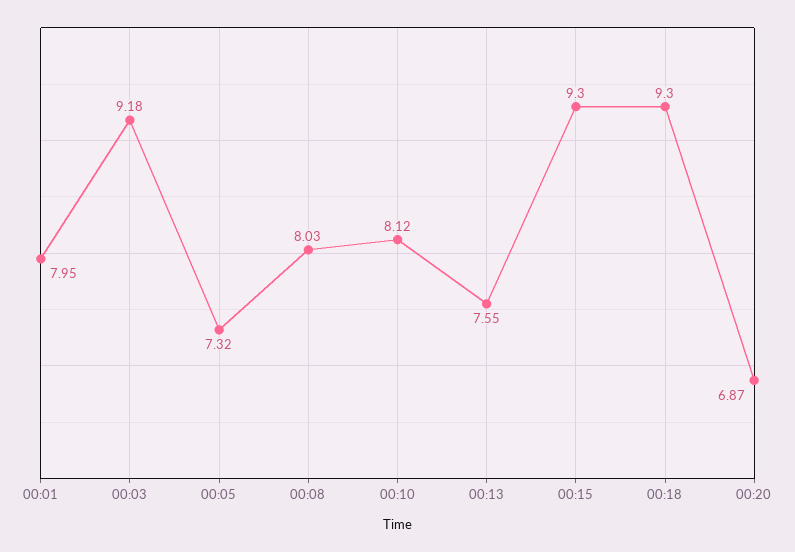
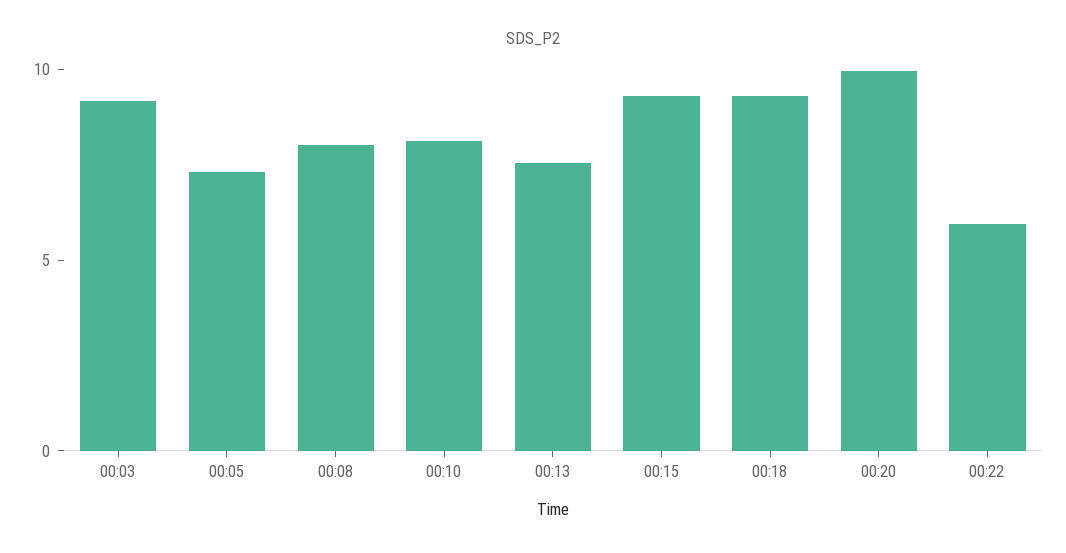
00:01: 7.95 -> none
00:20: 6.87 -> 10
00:22: none -> 6

